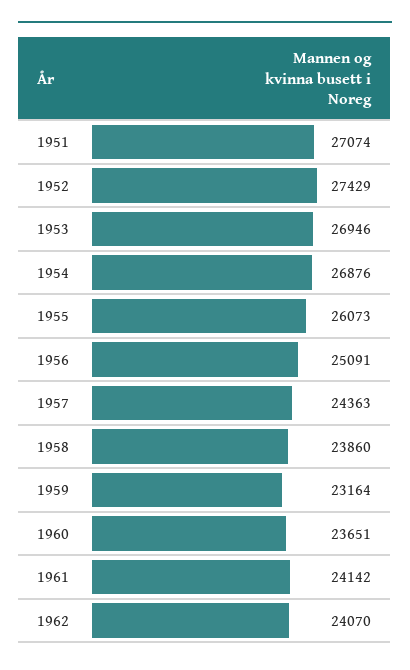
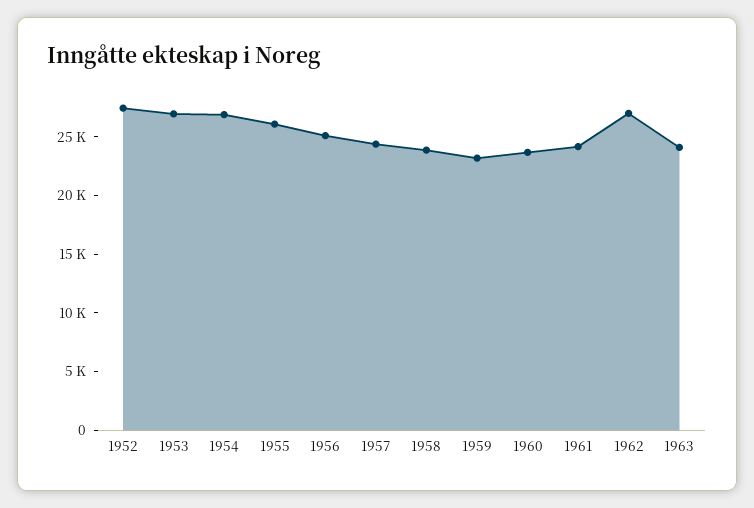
1951: 27074 -> none
1962: 24070 -> 27000
1963: none -> 24000

